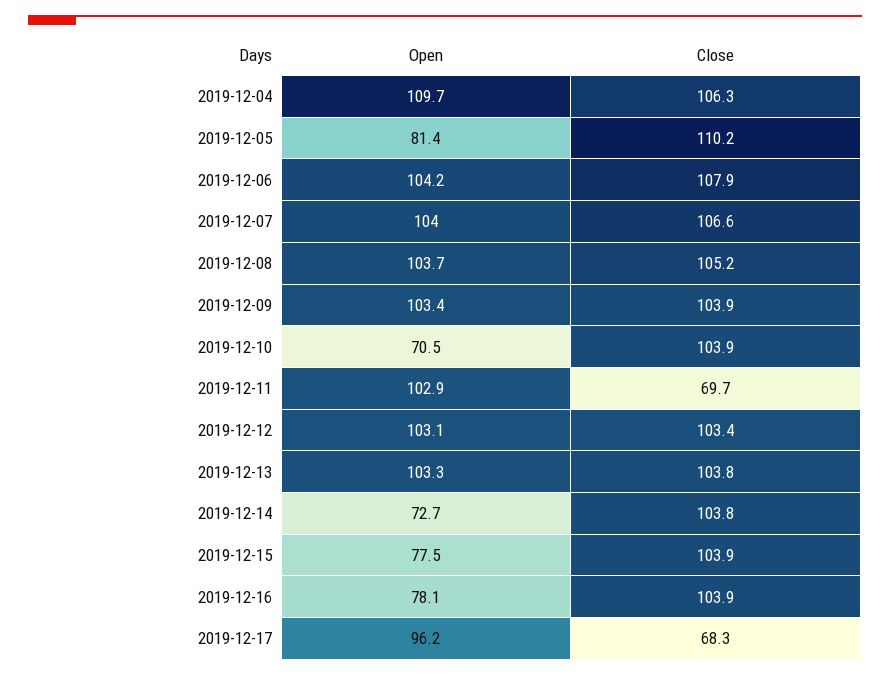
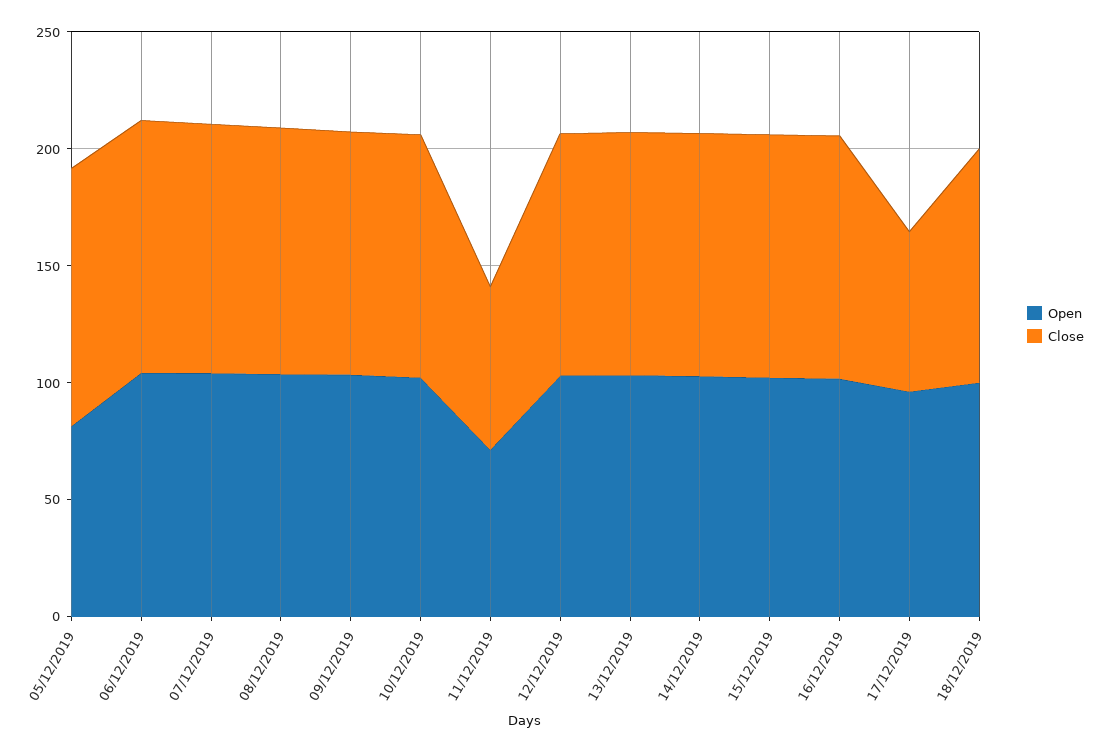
Open, 2019-12-04: 109.7 -> none
Close, 2019-12-04: 106.3 -> none
Open, 2019-12-10: 70.5 -> 100
Open, 2019-12-11: 102.9 -> 70
Open, 2019-12-14: 72.7 -> 100
Open, 2019-12-15: 77.5 -> 100
Open, 2019-12-16: 78.1 -> 100
Open, 18/12/2019: none -> 100
Close, 18/12/2019: none -> 100

